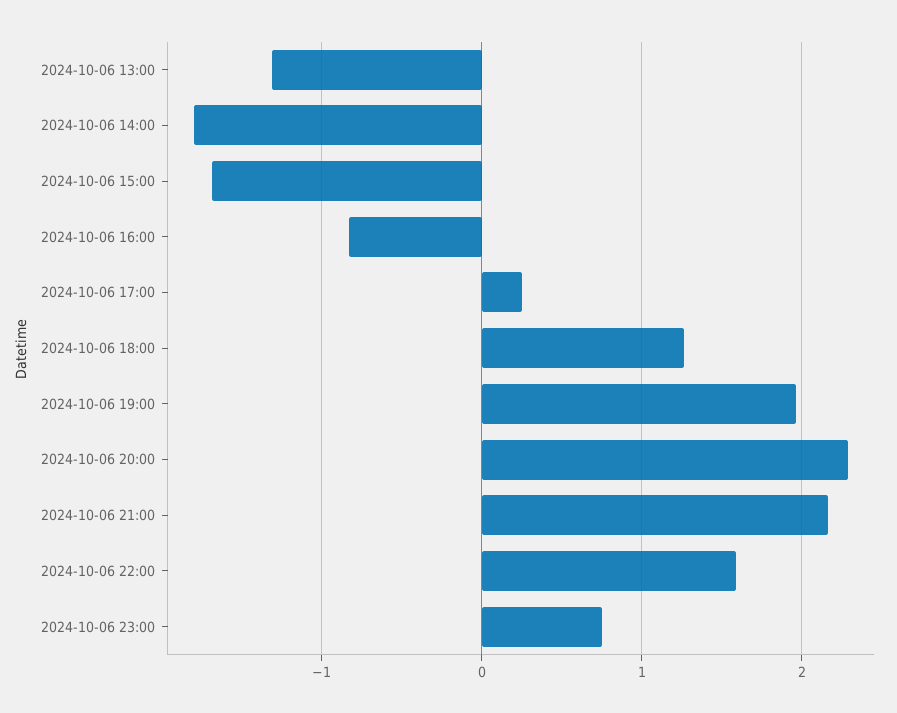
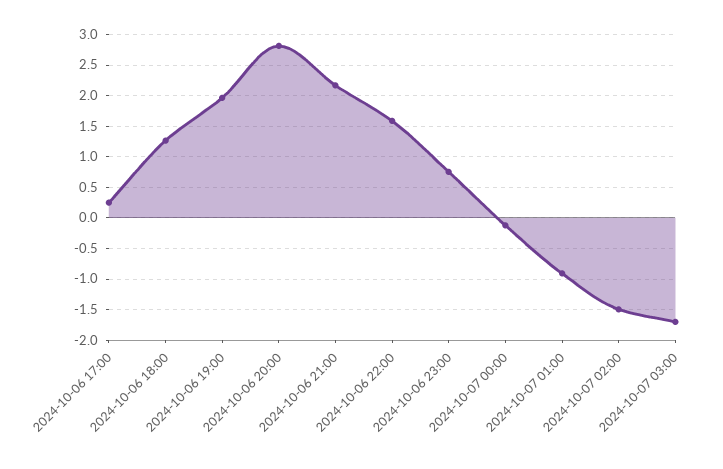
2024-10-06 13:00: -1.3 -> none
2024-10-06 14:00: -1.8 -> none
2024-10-06 15:00: -1.7 -> none
2024-10-06 16:00: -0.8 -> none
2024-10-06 20:00: 2.3 -> 2.8
2024-10-07 00:00: none -> -0.1
2024-10-07 01:00: none -> -0.9
2024-10-07 02:00: none -> -1.5
2024-10-07 03:00: none -> -1.7

